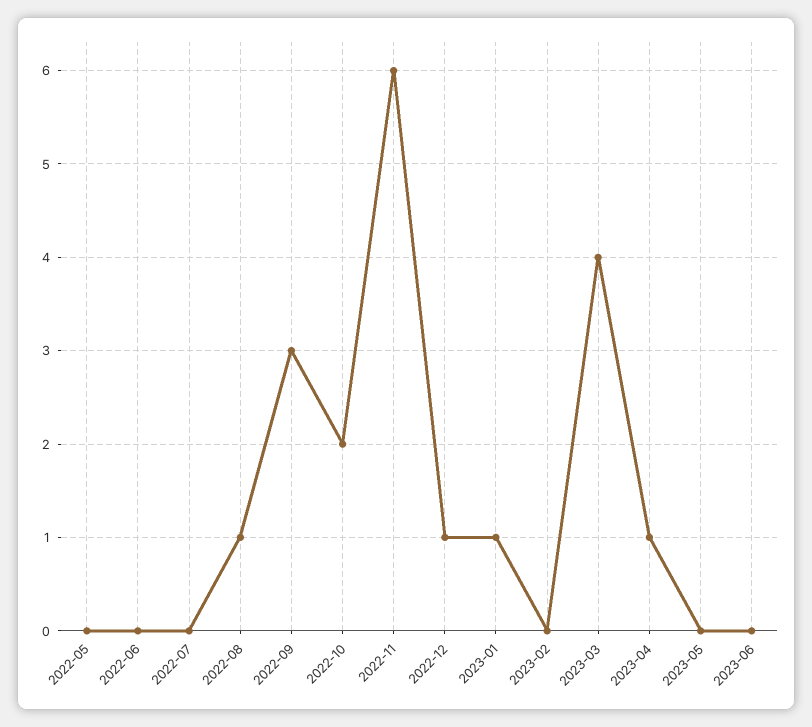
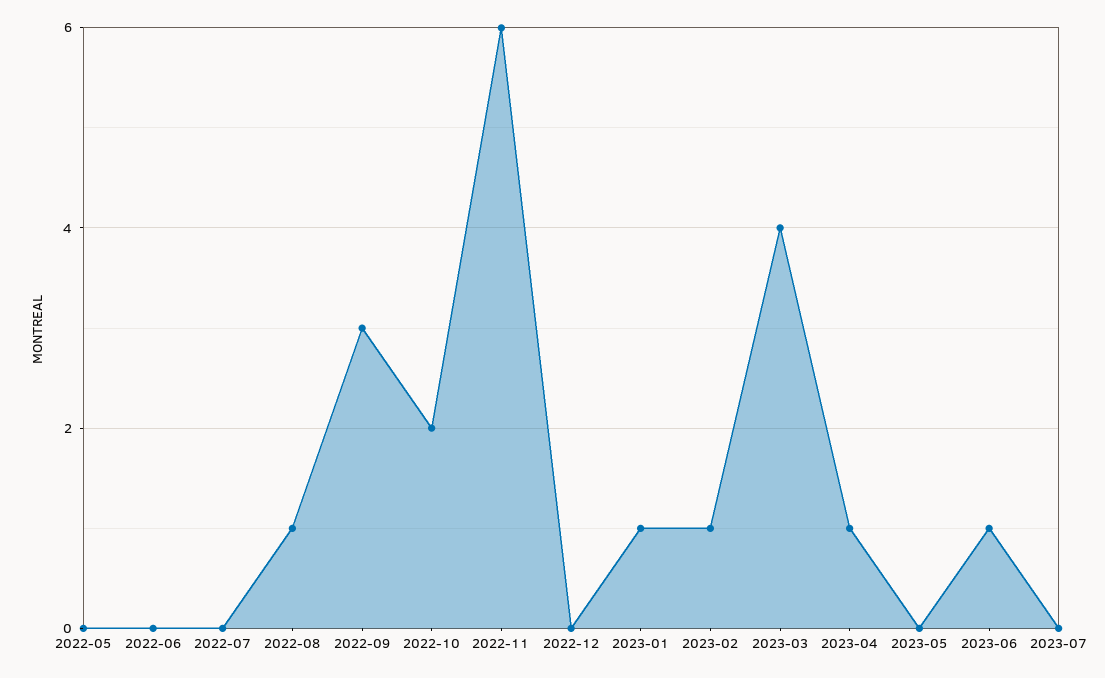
2022-12: 1 -> 0
2023-02: 0 -> 1
2023-06: 0 -> 1
2023-07: none -> 0

